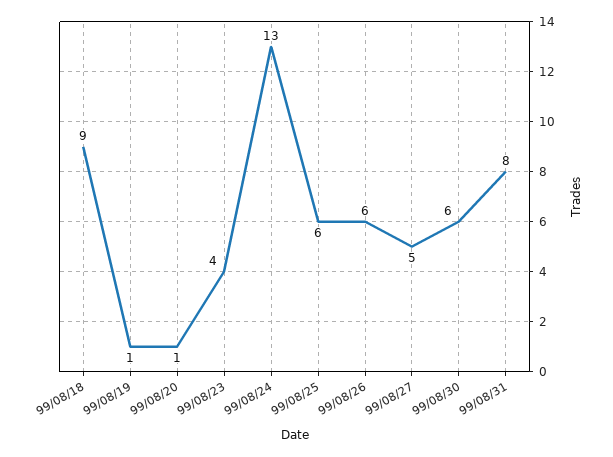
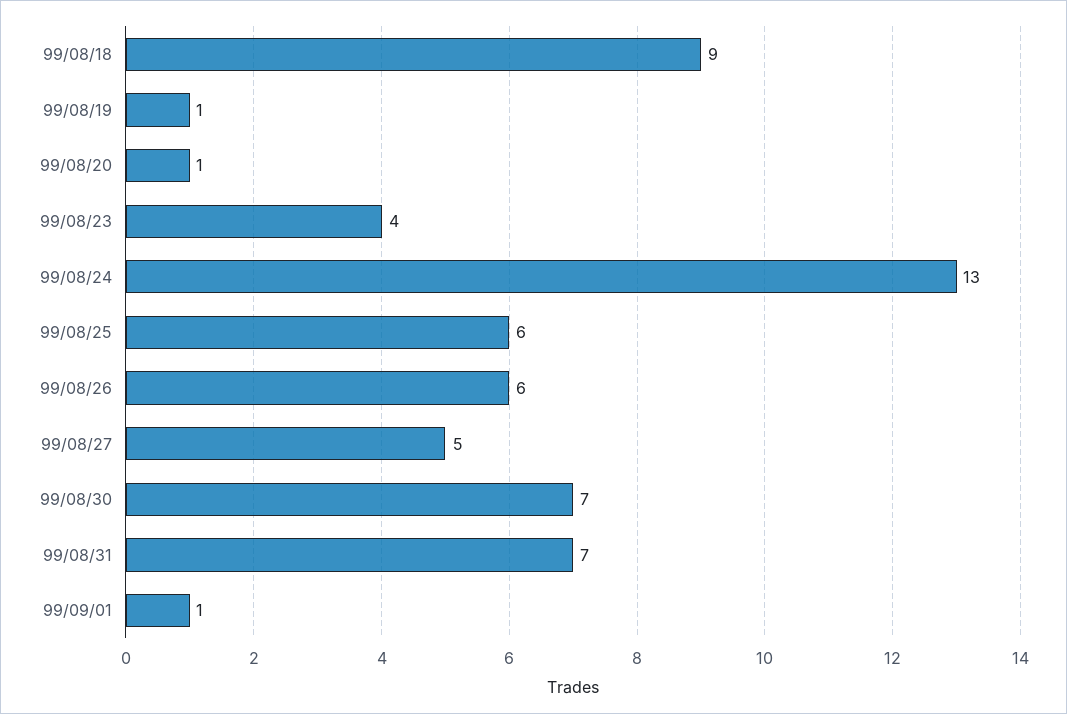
99/08/30: 6 -> 7
99/08/31: 8 -> 7
99/09/01: none -> 1

